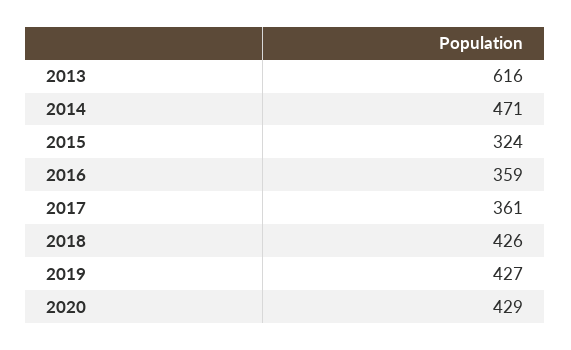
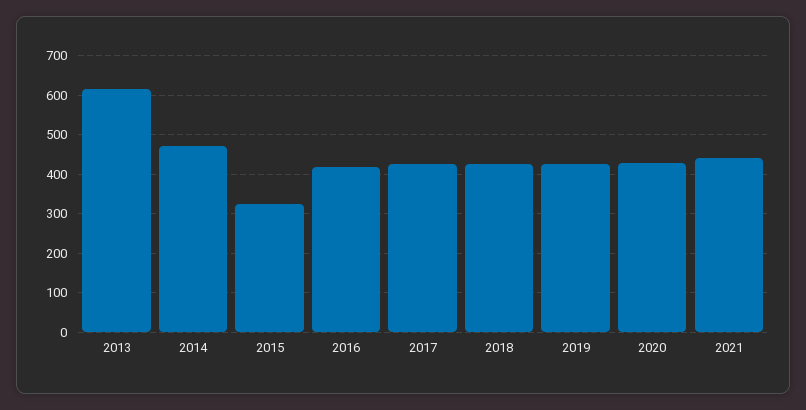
2016: 359 -> 420
2017: 361 -> 420
2021: none -> 440

